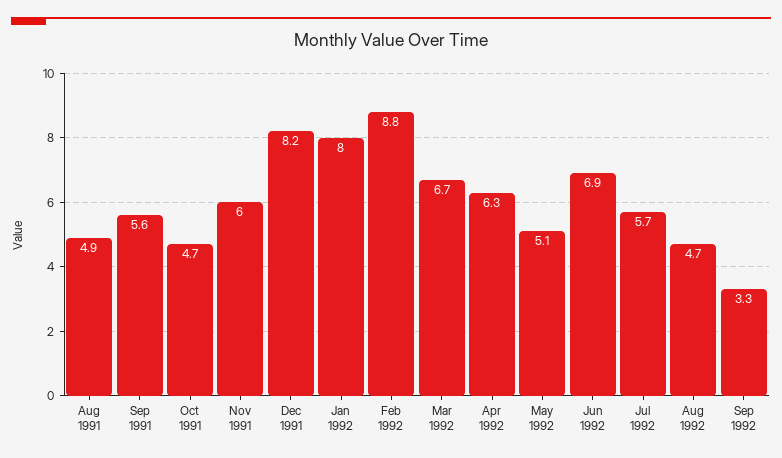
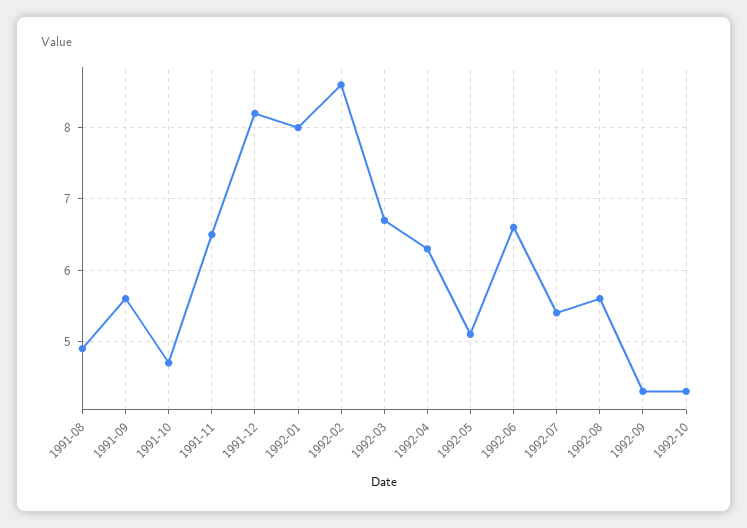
Nov 1991: 6 -> 6.5
Feb 1992: 8.8 -> 8.6
Jun 1992: 6.9 -> 6.6
Jul 1992: 5.7 -> 5.4
Aug 1992: 4.7 -> 5.6
Sep 1992: 3.3 -> 4.3
1992-10: none -> 4.3

